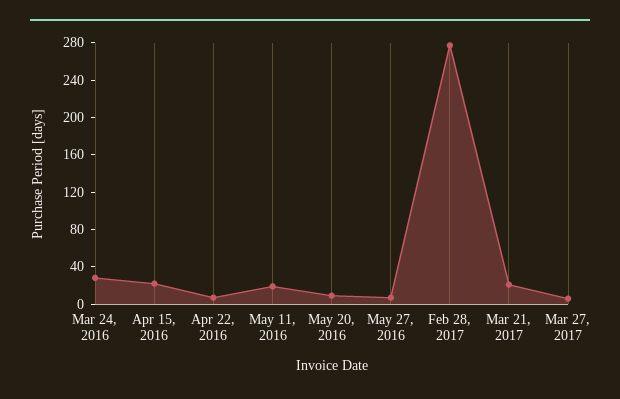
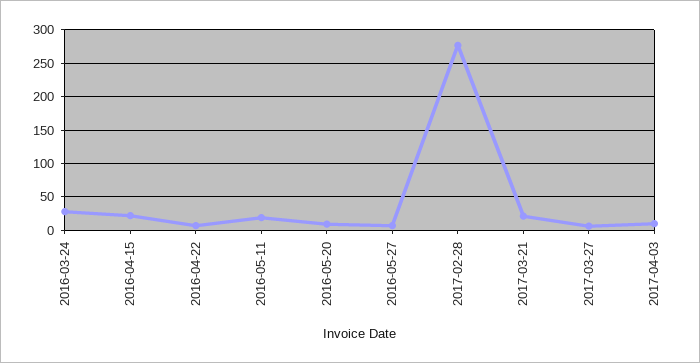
2017-04-03: none -> 10

